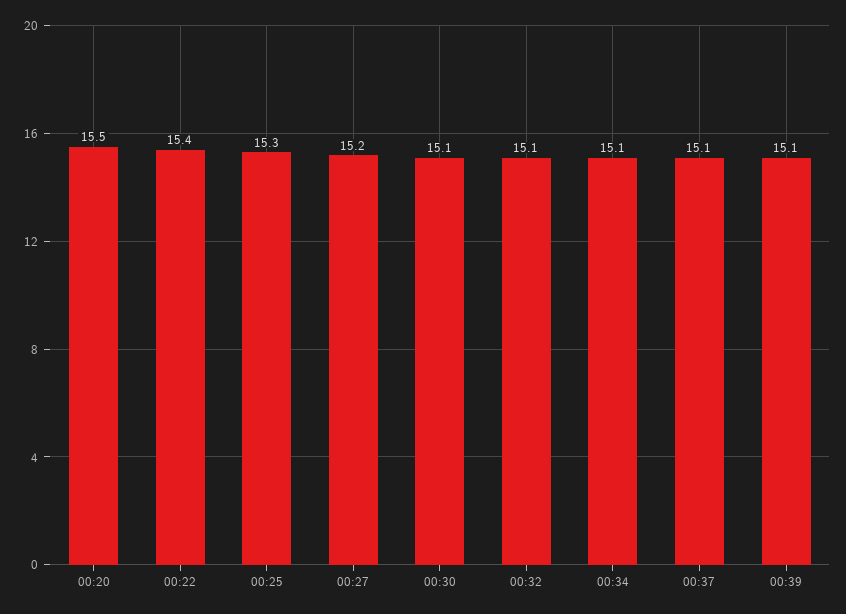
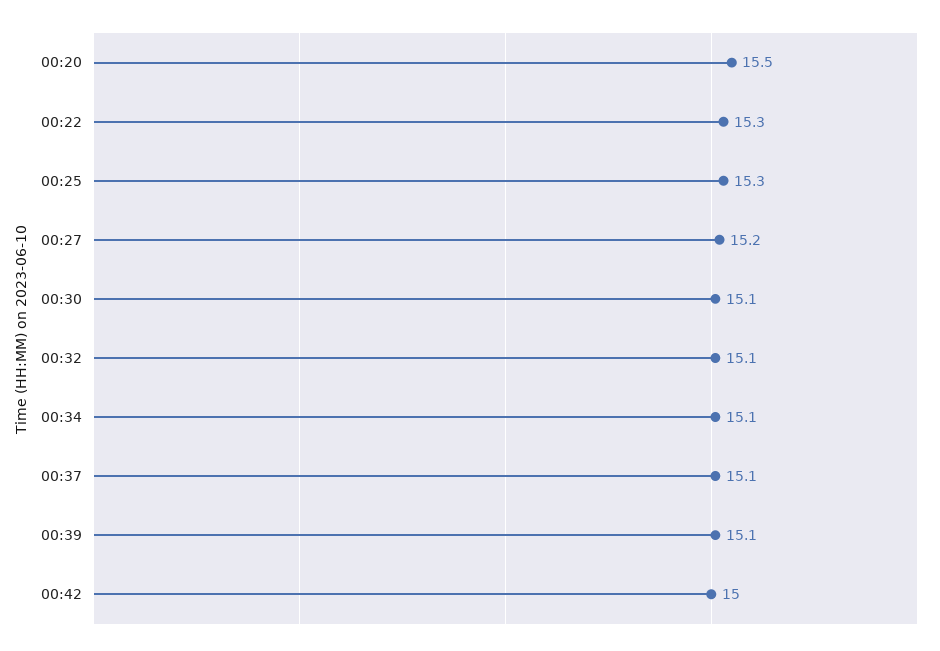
00:22: 15.4 -> 15.3
00:42: none -> 15

